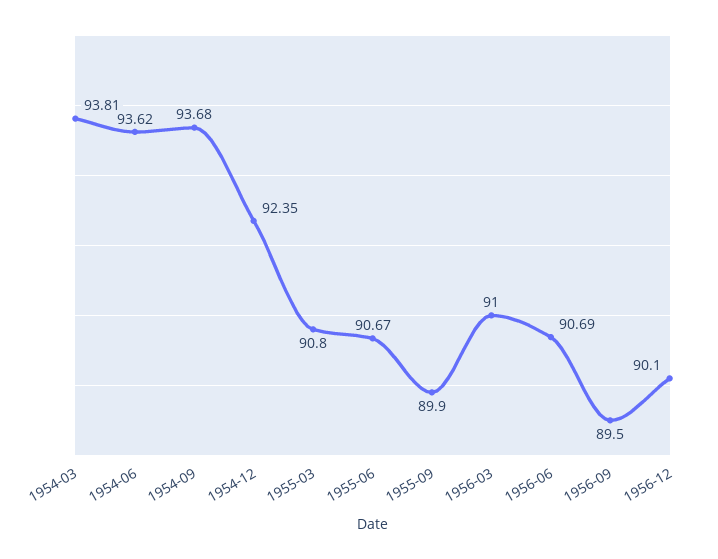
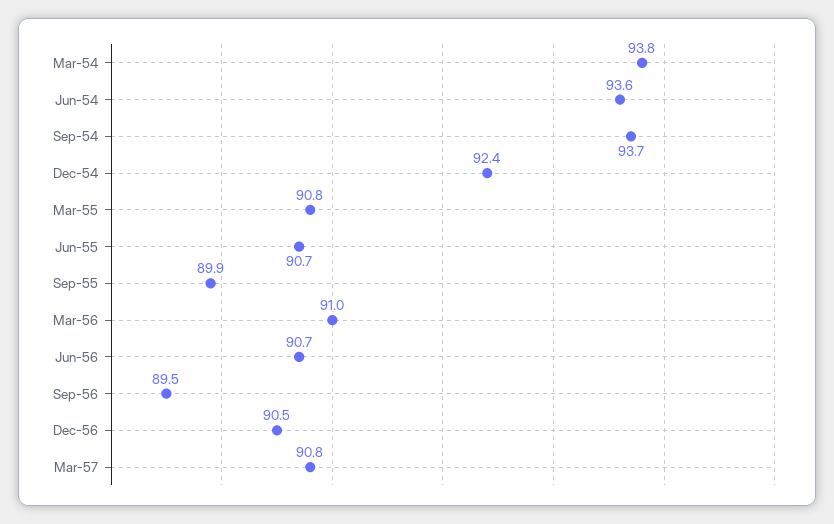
1956-12: 90.1 -> 90.5
Mar-57: none -> 90.8

